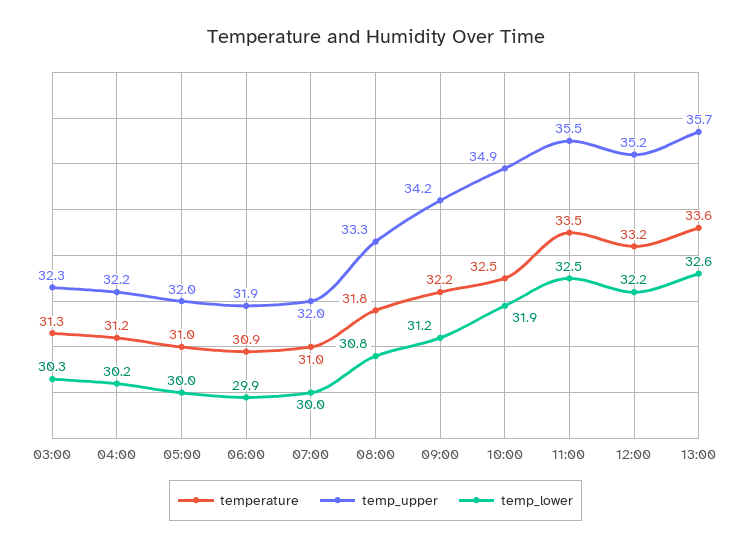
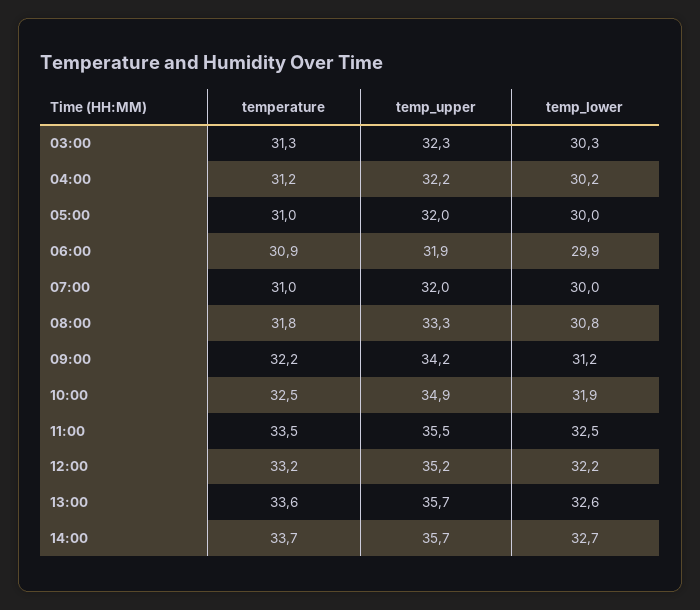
temperature, 14:00: none -> 33.7
temp_upper, 14:00: none -> 35.7
temp_lower, 14:00: none -> 32.7

